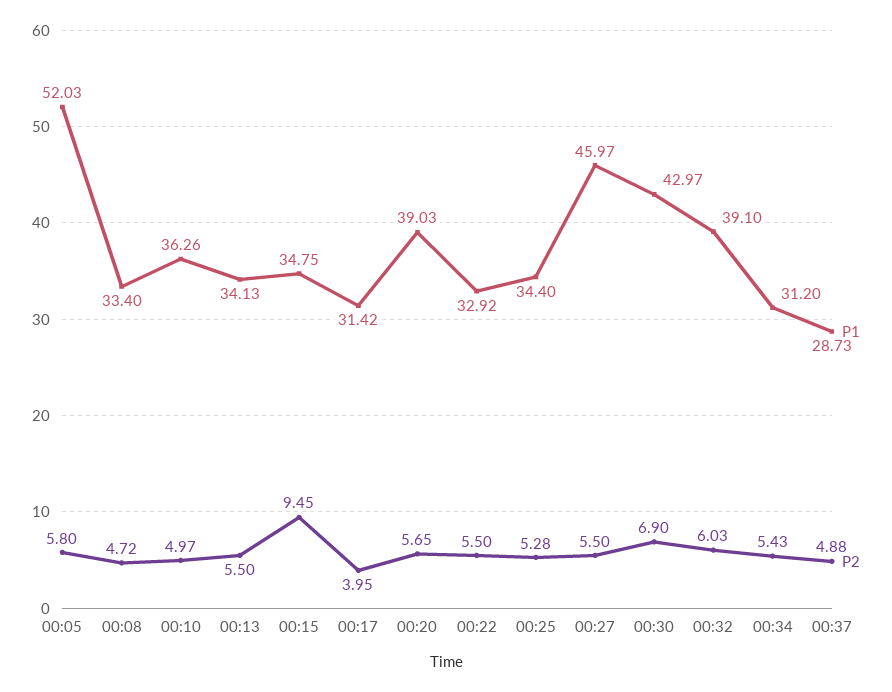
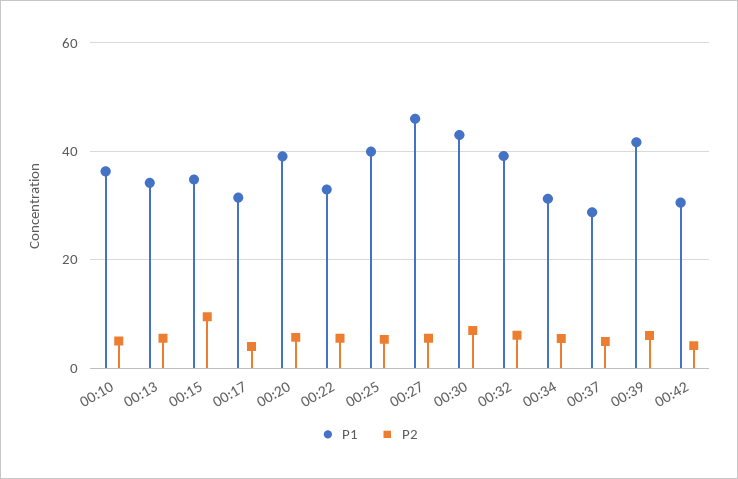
P1, 00:05: 52.03 -> none
P2, 00:05: 5.8 -> none
P1, 00:08: 33.4 -> none
P2, 00:08: 4.72 -> none
P1, 00:25: 34.4 -> 40
P1, 00:39: none -> 42
P2, 00:39: none -> 6
P1, 00:42: none -> 30
P2, 00:42: none -> 4

